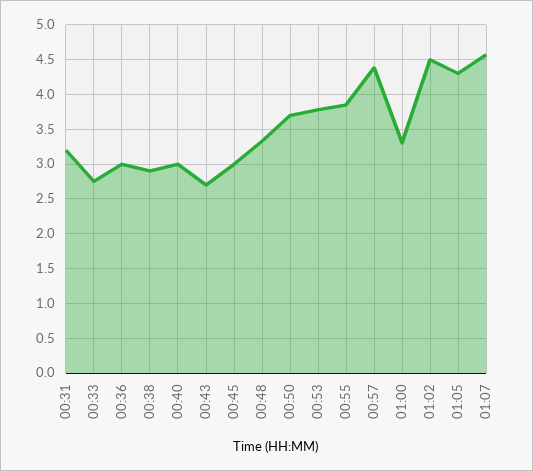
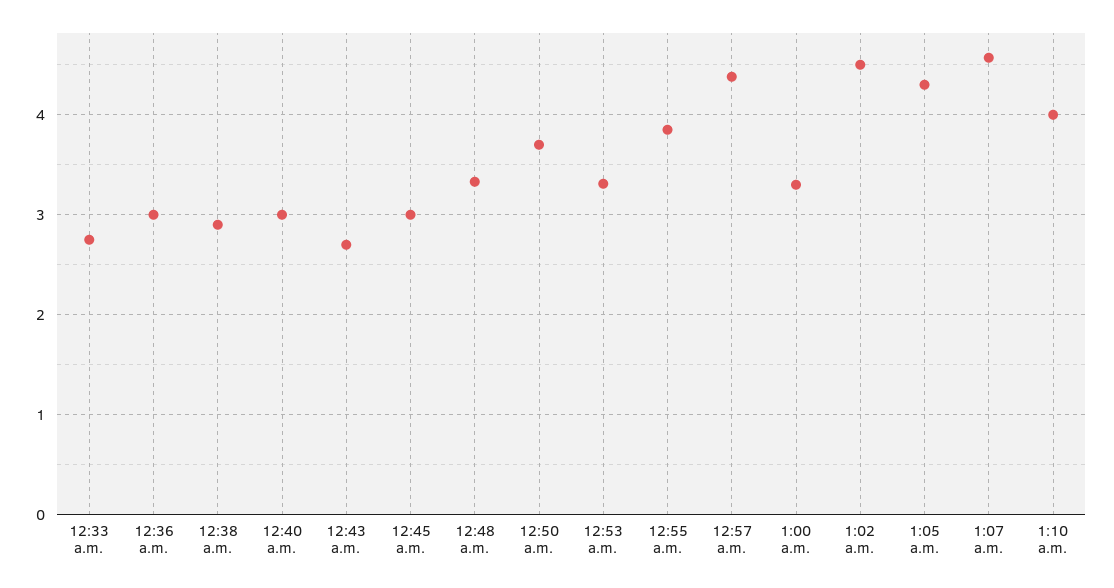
00:31: 3.2 -> none
00:53: 3.8 -> 3.3
1:10 a.m.: none -> 4

